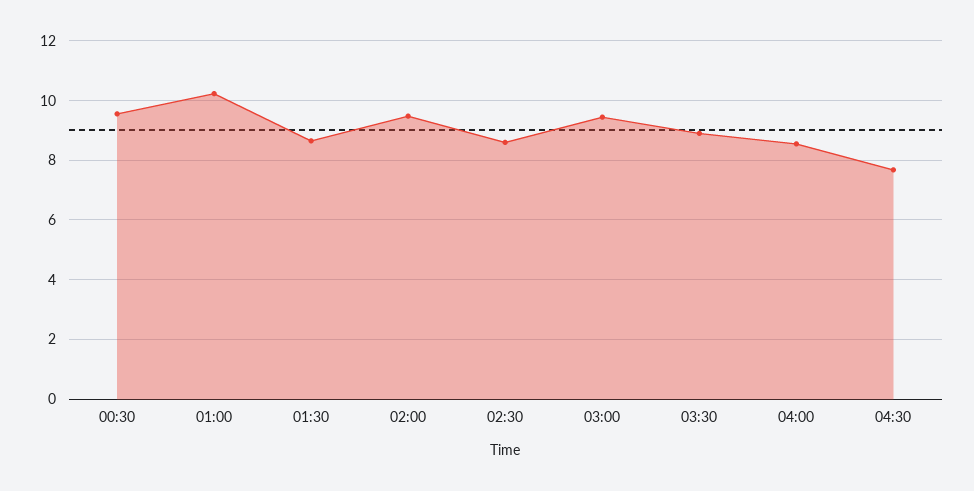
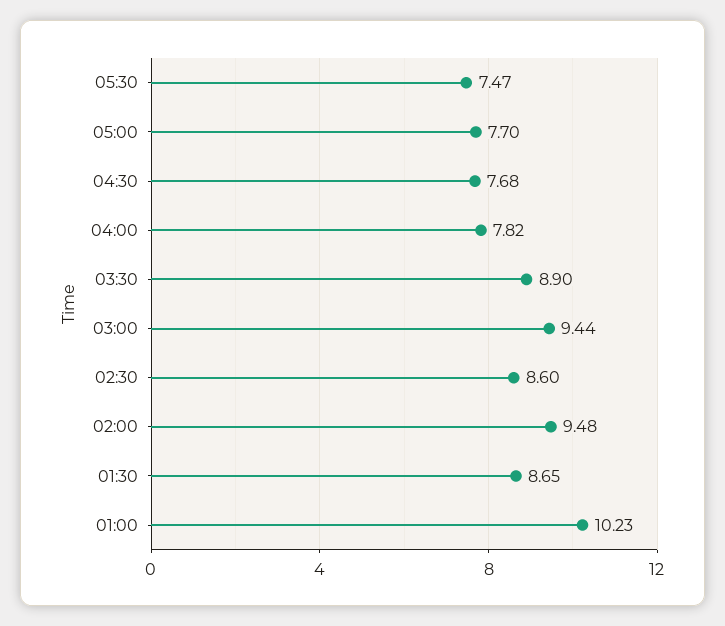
00:30: 9.5 -> none
04:00: 8.5 -> 7.82
05:30: none -> 7.47
05:00: none -> 7.7

